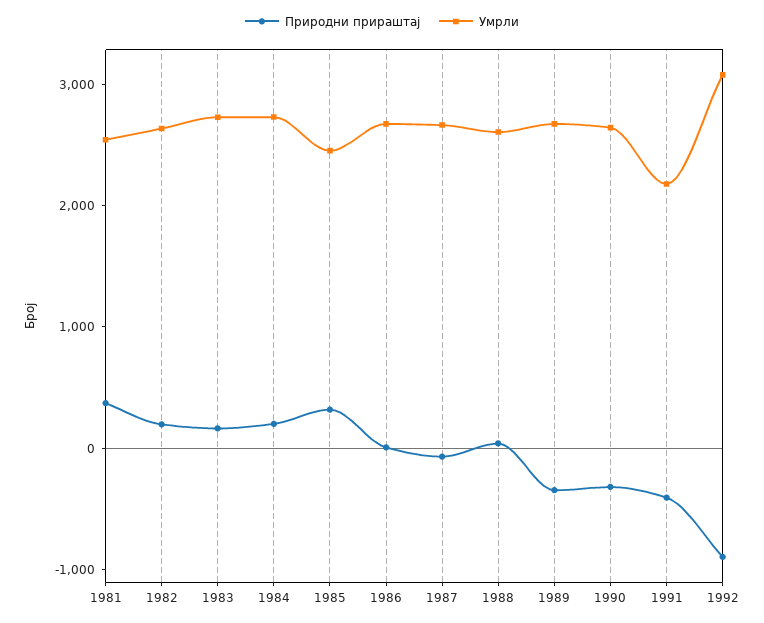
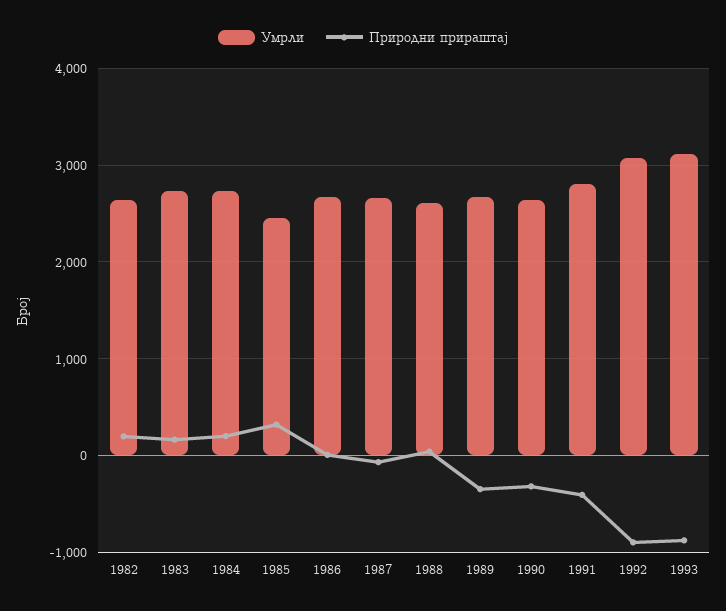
Природни прираштај, 1981: 400 -> none
Умрли, 1981: 2600 -> none
Умрли, 1991: 2200 -> 2800
Умрли, 1993: none -> 3100
Природни прираштај, 1993: none -> -900

